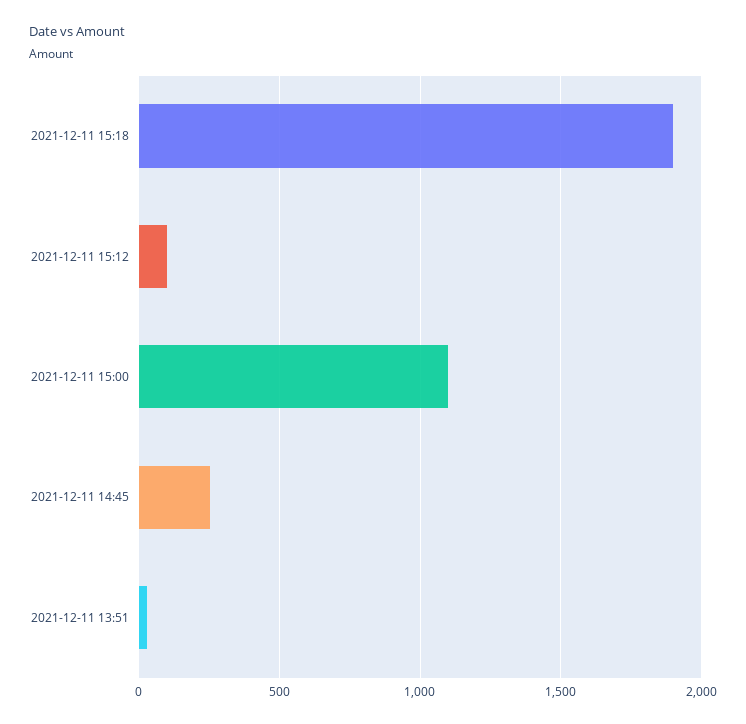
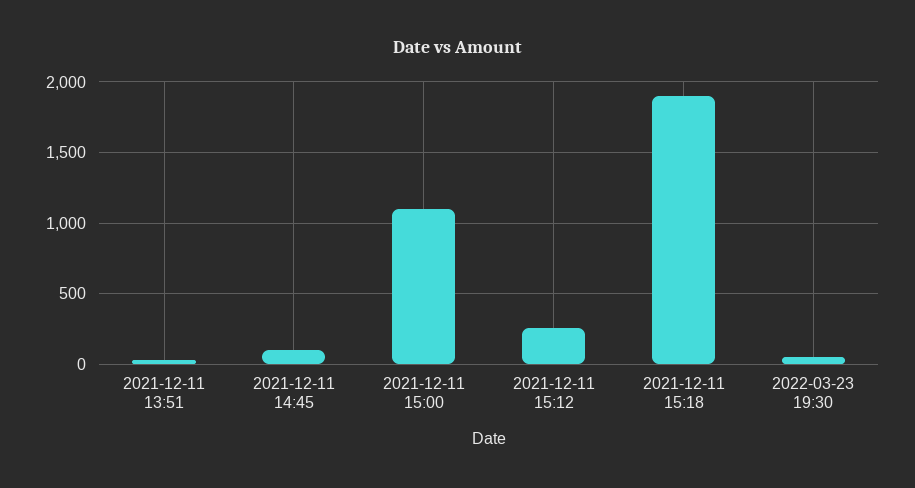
2021-12-11 15:12: 100 -> 250
2021-12-11 14:45: 250 -> 100
2022-03-23 19:30: none -> 50

